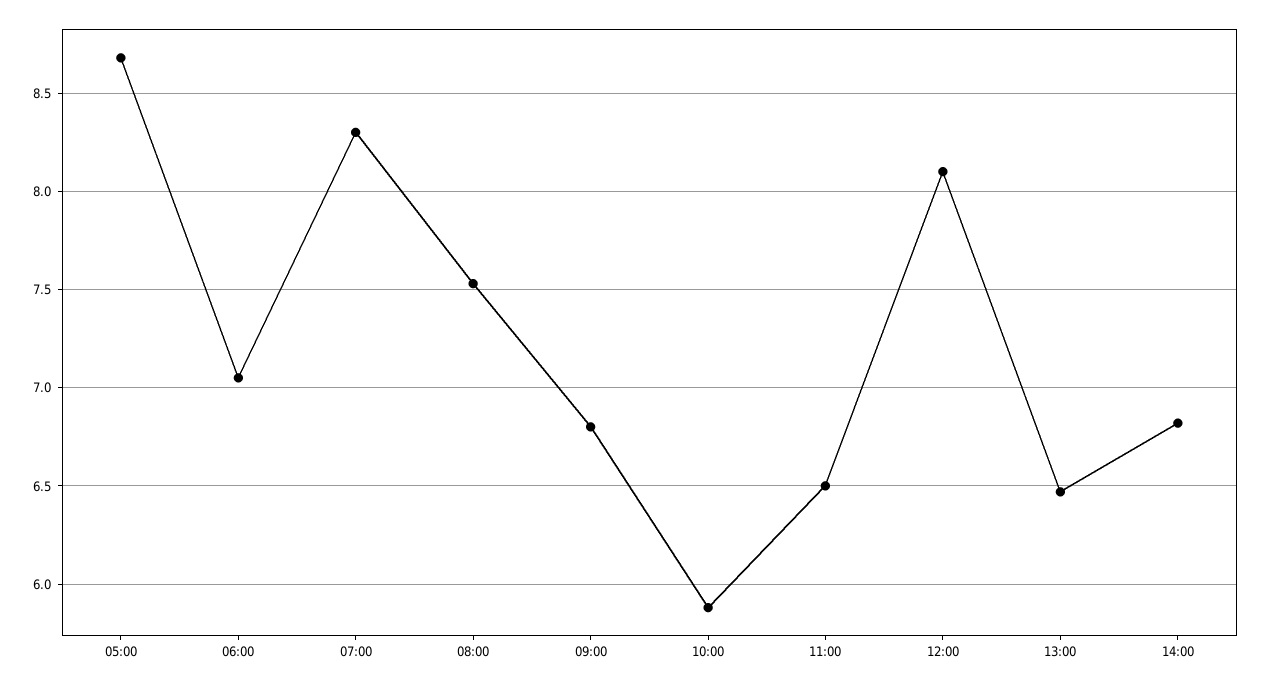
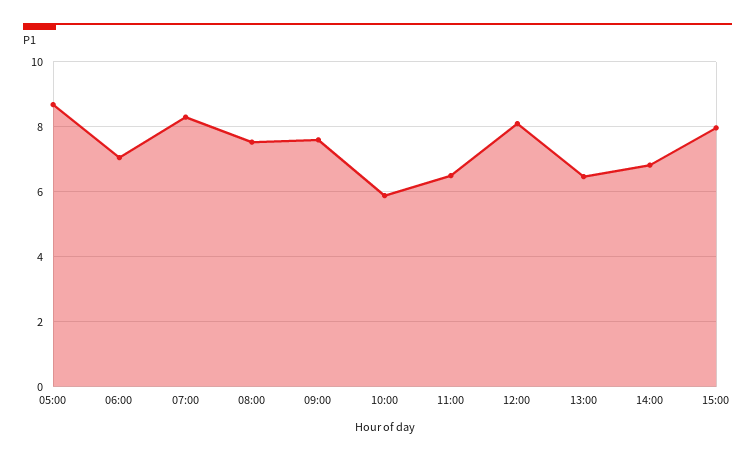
09:00: 6.8 -> 7.6
15:00: none -> 8

